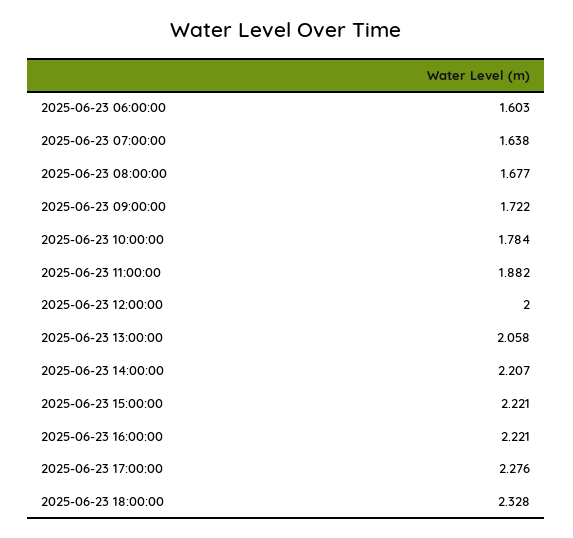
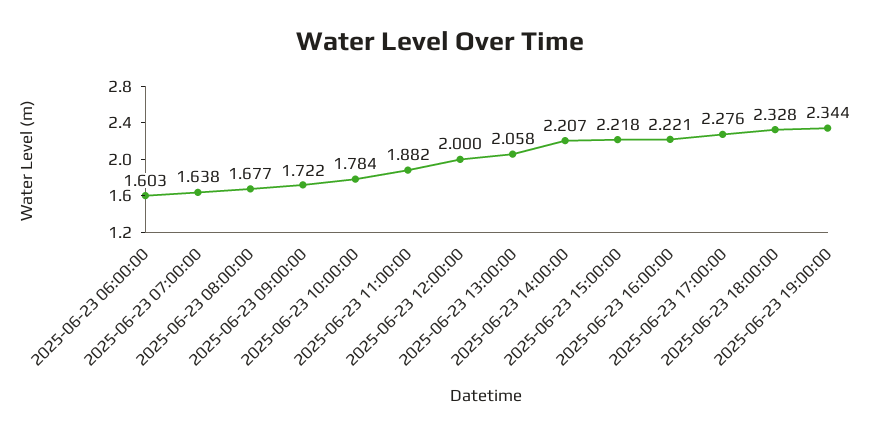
2025-06-23 15:00:00: 2.221 -> 2.218
2025-06-23 19:00:00: none -> 2.344

